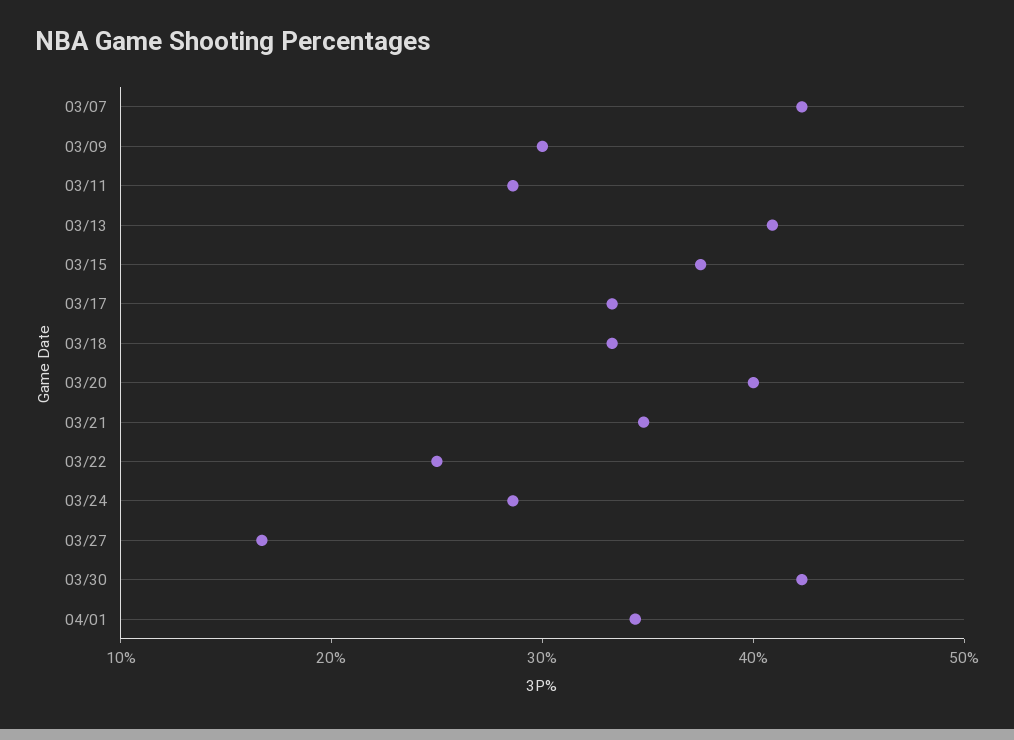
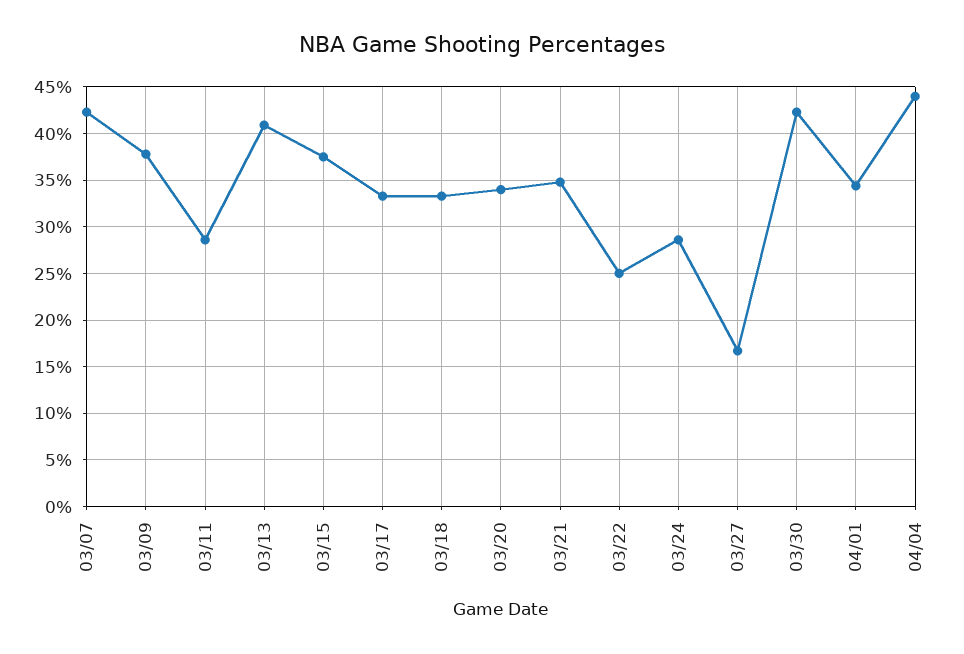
03/09: 30 -> 38
03/20: 40 -> 34
04/04: none -> 44

